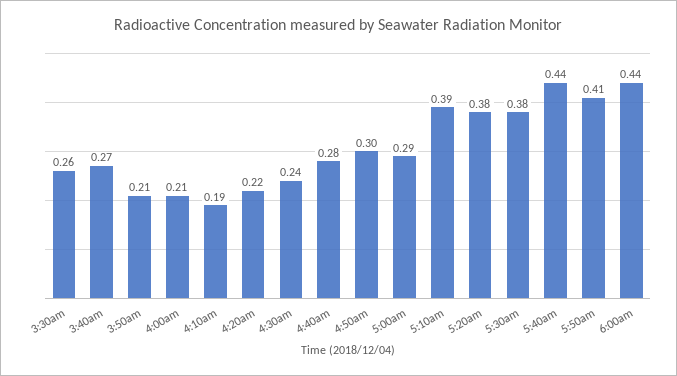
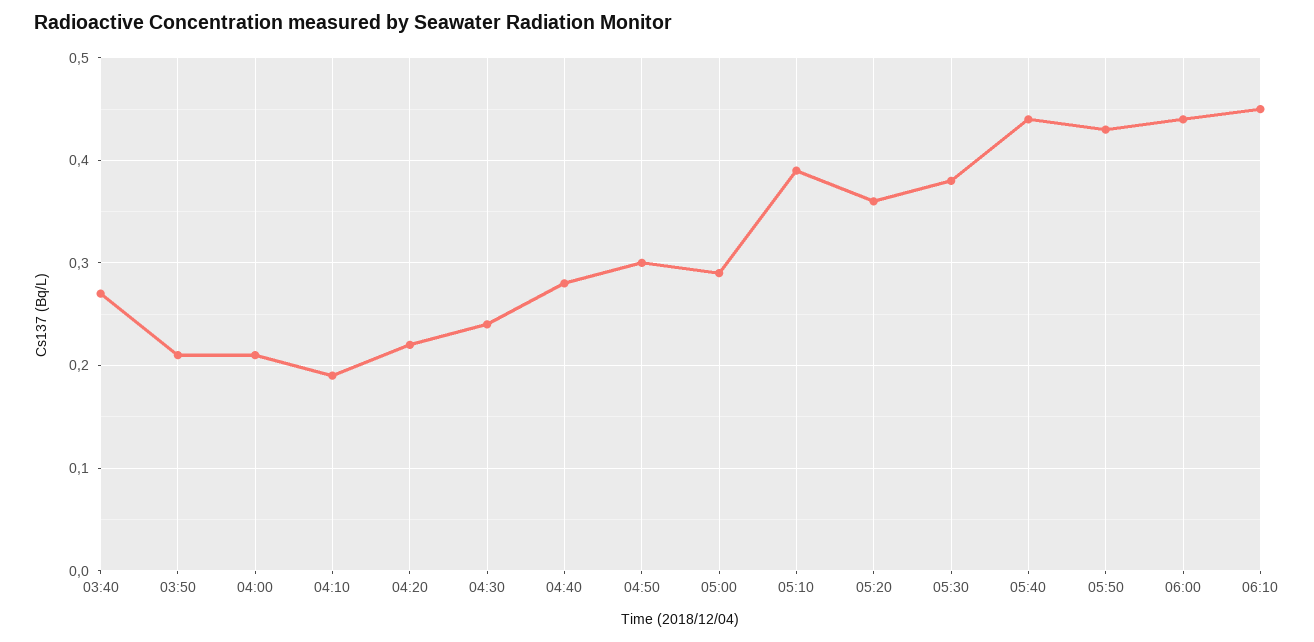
3:30am: 0.26 -> none
5:20am: 0.38 -> 0.36
5:50am: 0.41 -> 0.43
06:10: none -> 0.45

